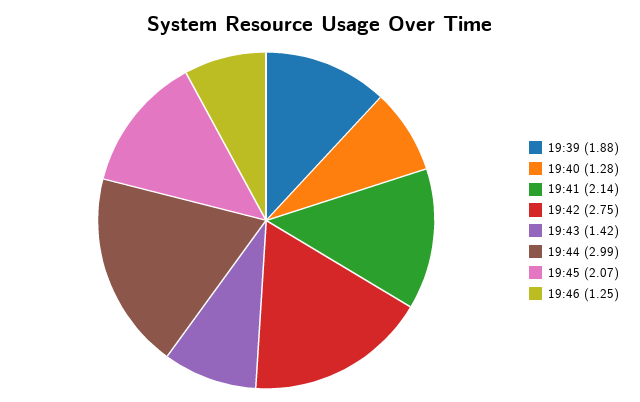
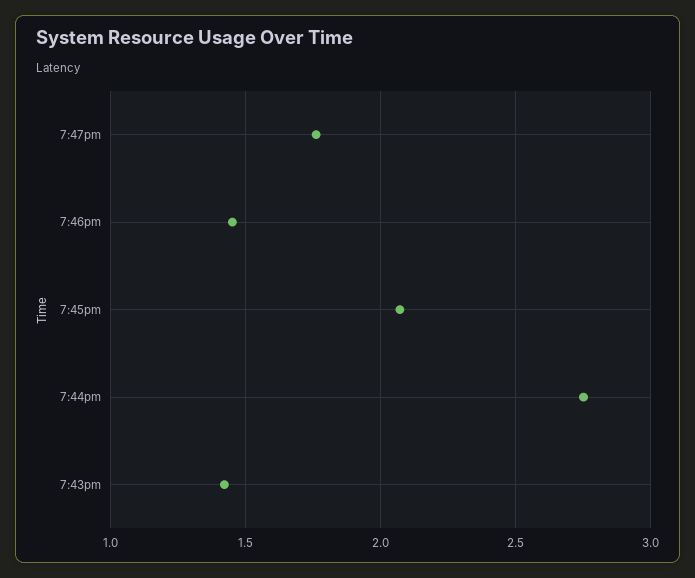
19:39: 1.88 -> none
19:40: 1.28 -> none
19:41: 2.14 -> none
19:42: 2.75 -> none
19:44: 2.99 -> 2.75
19:46: 1.25 -> 1.45
7:47pm: none -> 1.75

